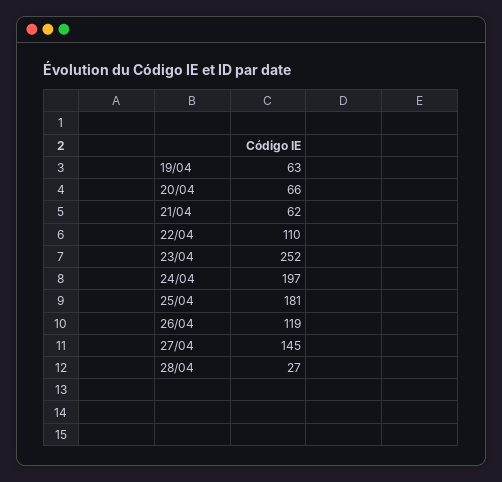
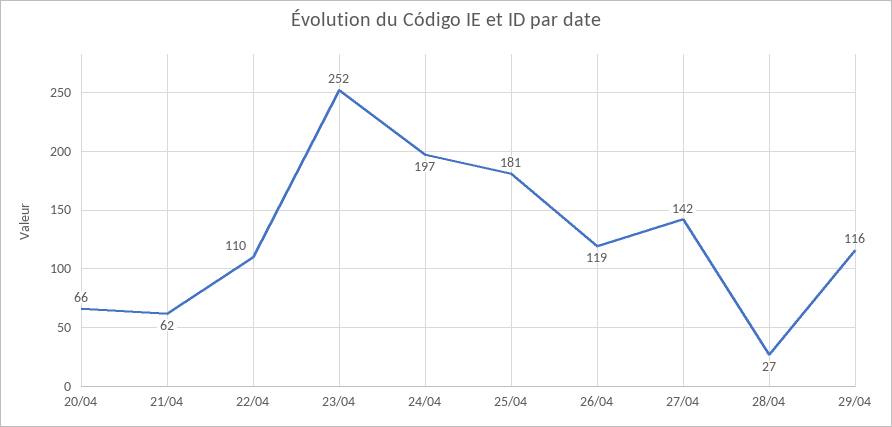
19/04: 63 -> none
27/04: 145 -> 142
29/04: none -> 116

